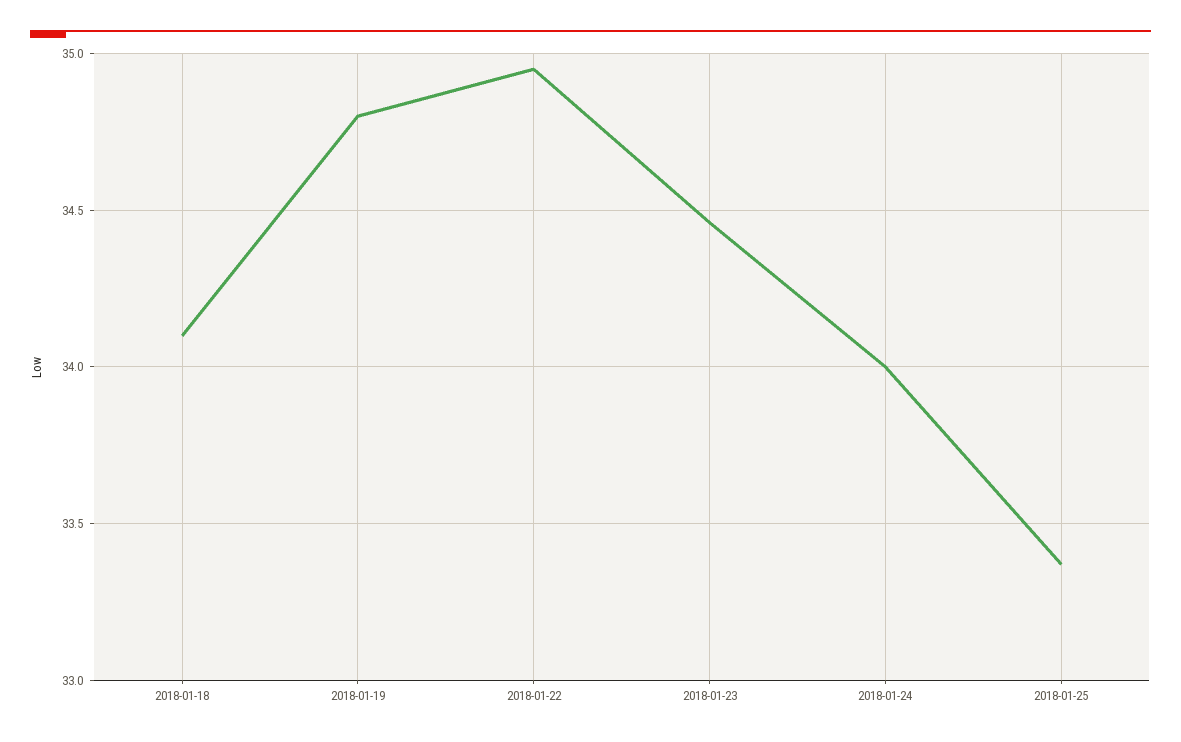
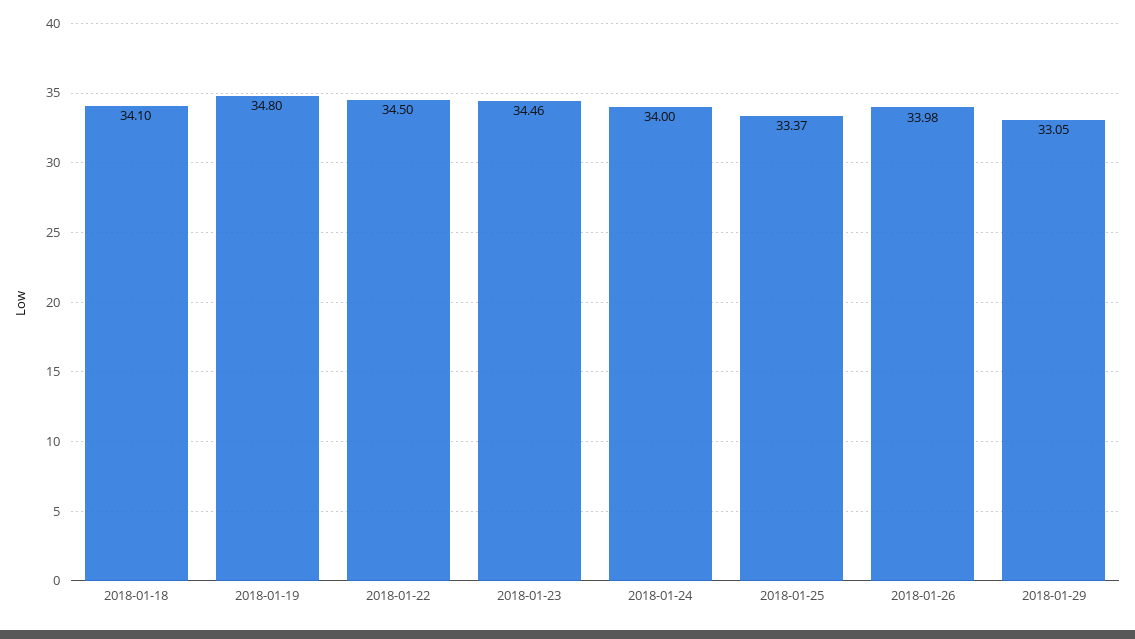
2018-01-22: 34.95 -> 34.5
2018-01-26: none -> 33.98
2018-01-29: none -> 33.05

